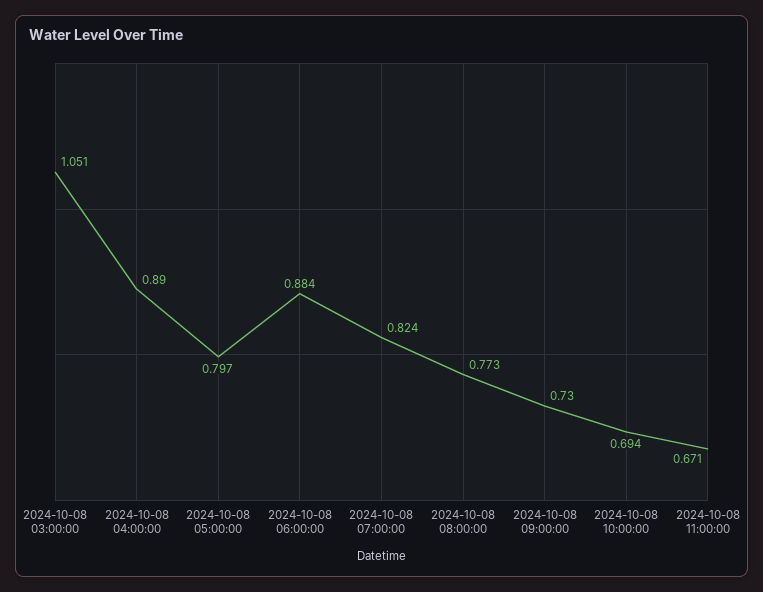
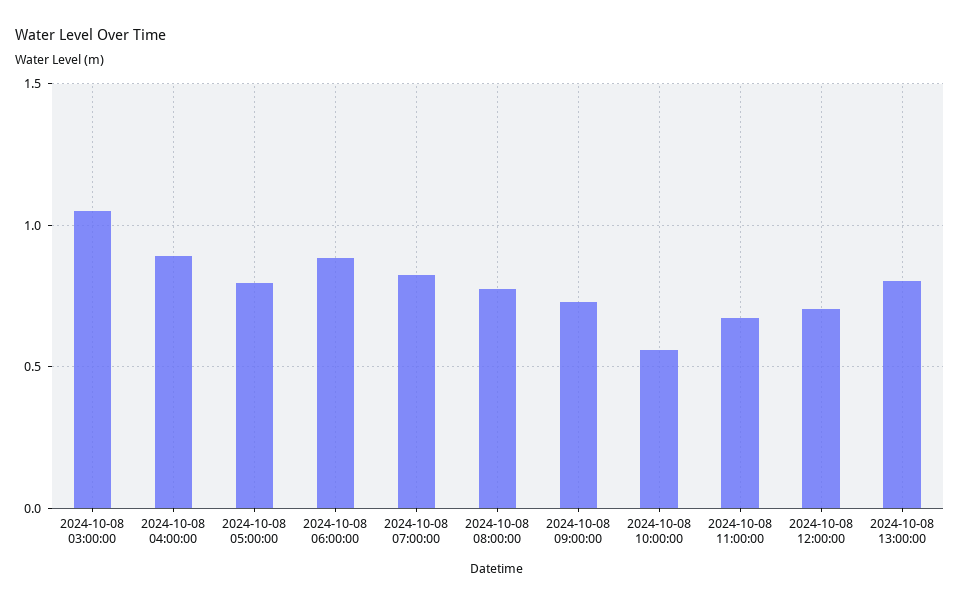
2024-10-08 10:00:00: 0.694 -> 0.55
2024-10-08 12:00:00: none -> 0.7
2024-10-08 13:00:00: none -> 0.8

